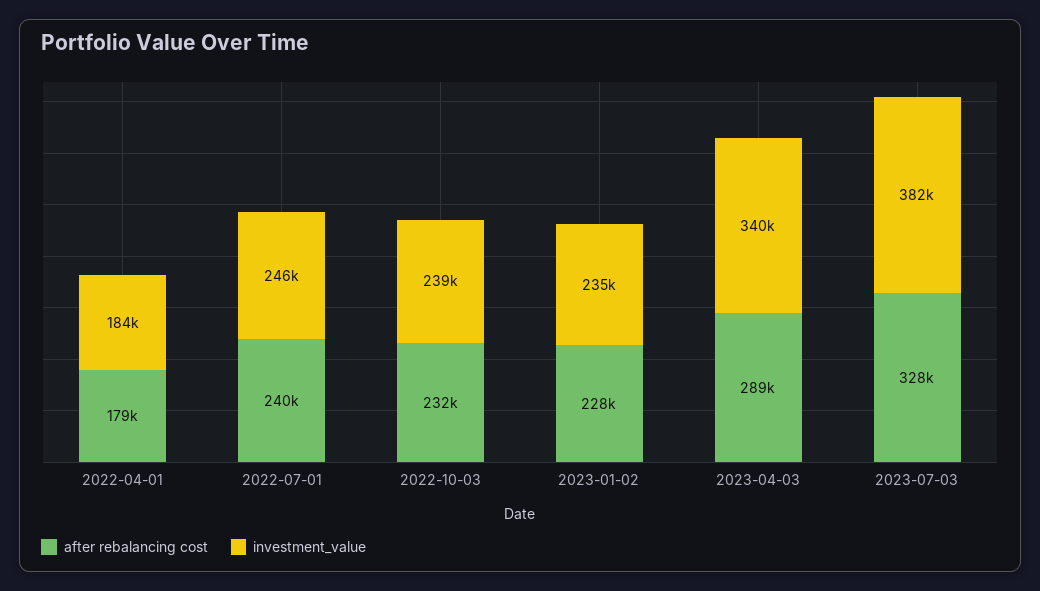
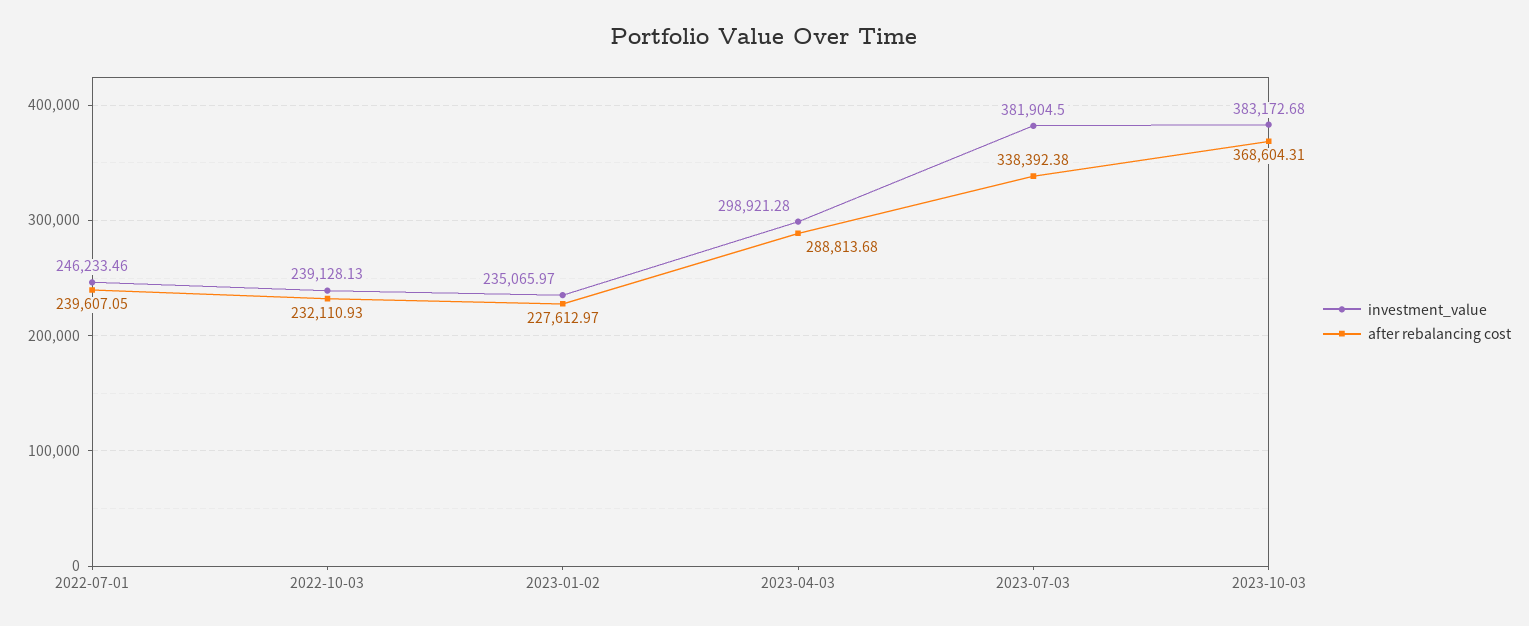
after rebalancing cost, 2022-04-01: 179000 -> none
investment_value, 2022-04-01: 184000 -> none
investment_value, 2023-04-03: 340000 -> 298921.28
after rebalancing cost, 2023-07-03: 328000 -> 338392.38
investment_value, 2023-10-03: none -> 383172.68
after rebalancing cost, 2023-10-03: none -> 368604.31

